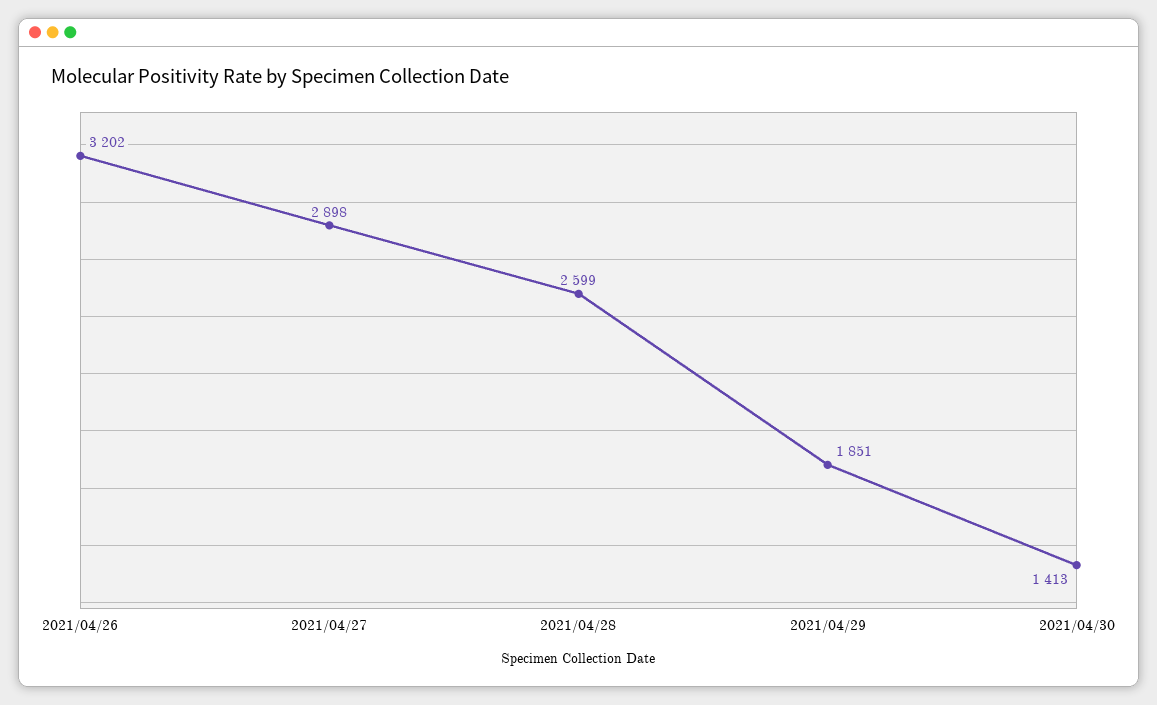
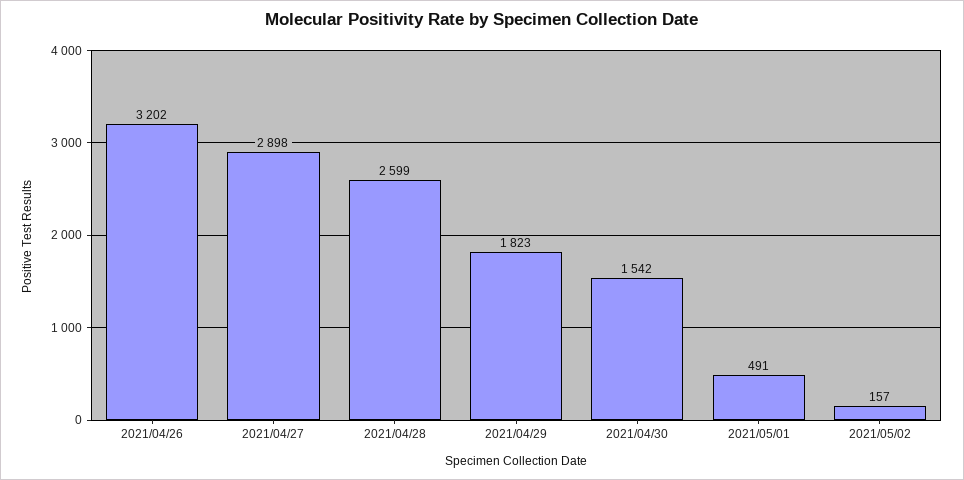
2021/04/29: 1851 -> 1823
2021/04/30: 1413 -> 1542
2021/05/01: none -> 491
2021/05/02: none -> 157

